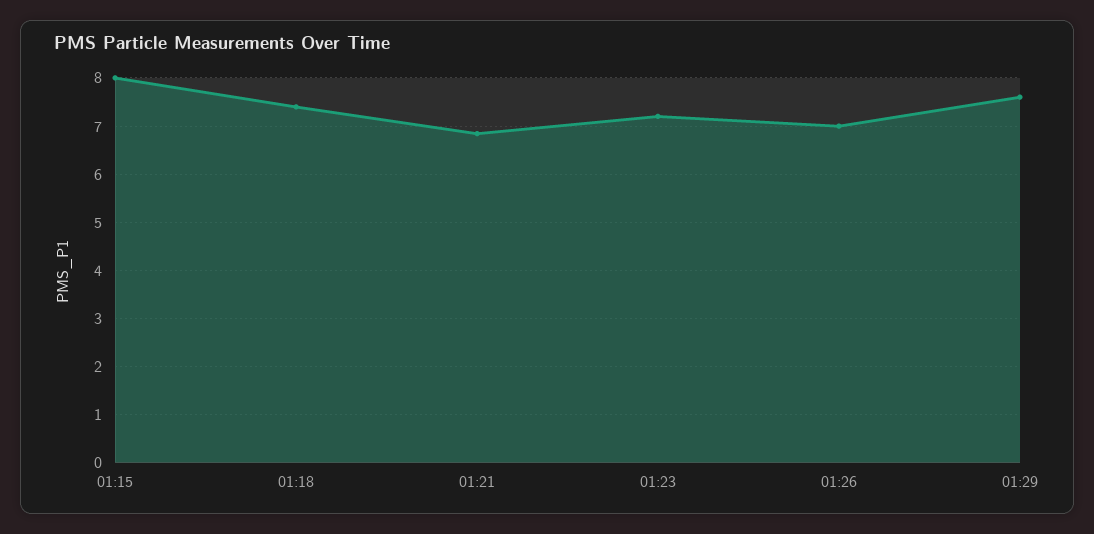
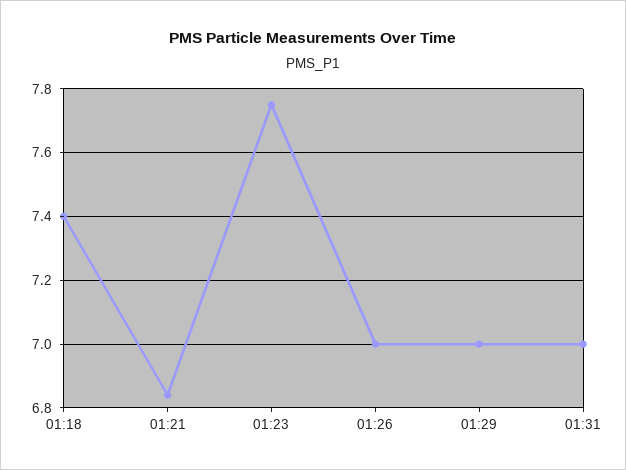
01:15: 8 -> none
01:23: 7.2 -> 7.75
01:29: 7.6 -> 7
01:31: none -> 7

